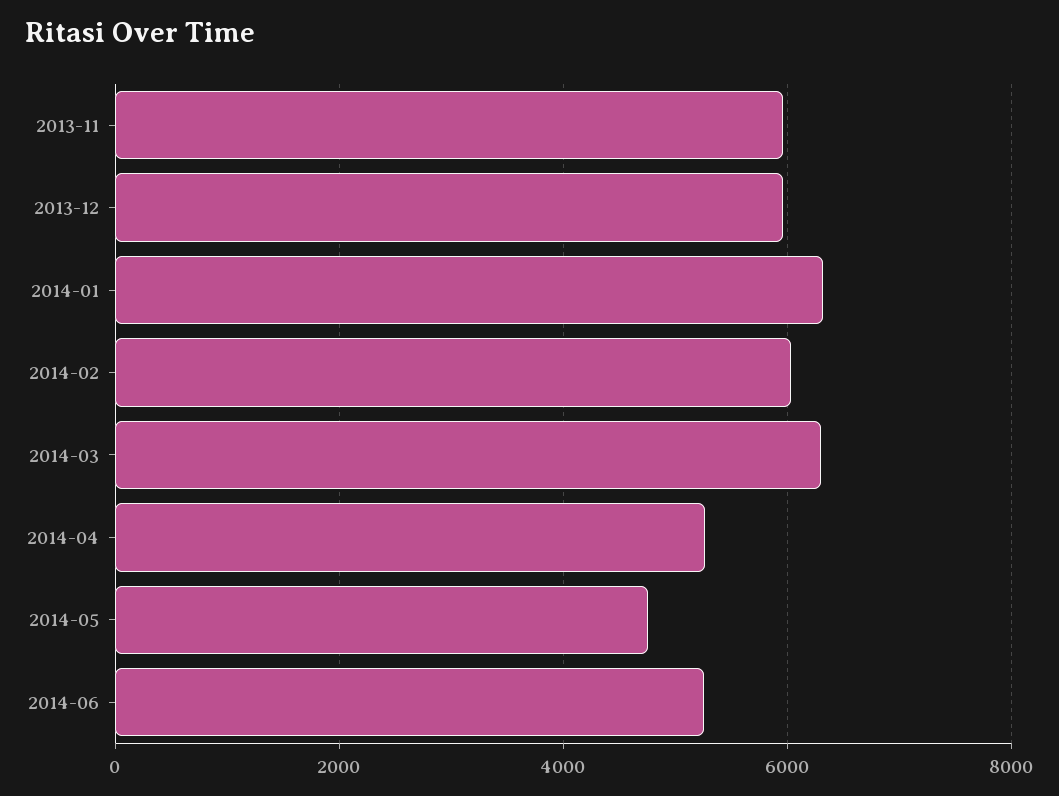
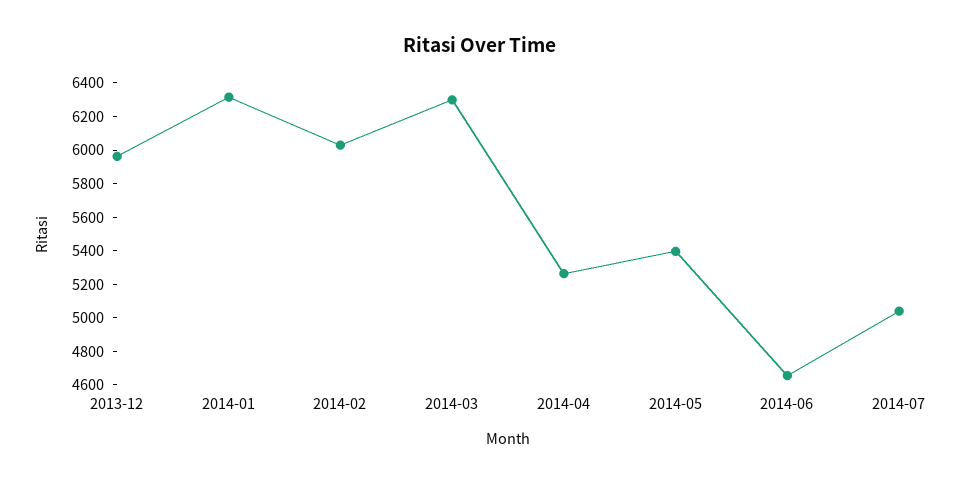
2013-11: 6000 -> none
2014-05: 4800 -> 5400
2014-06: 5200 -> 4650
2014-07: none -> 5050

